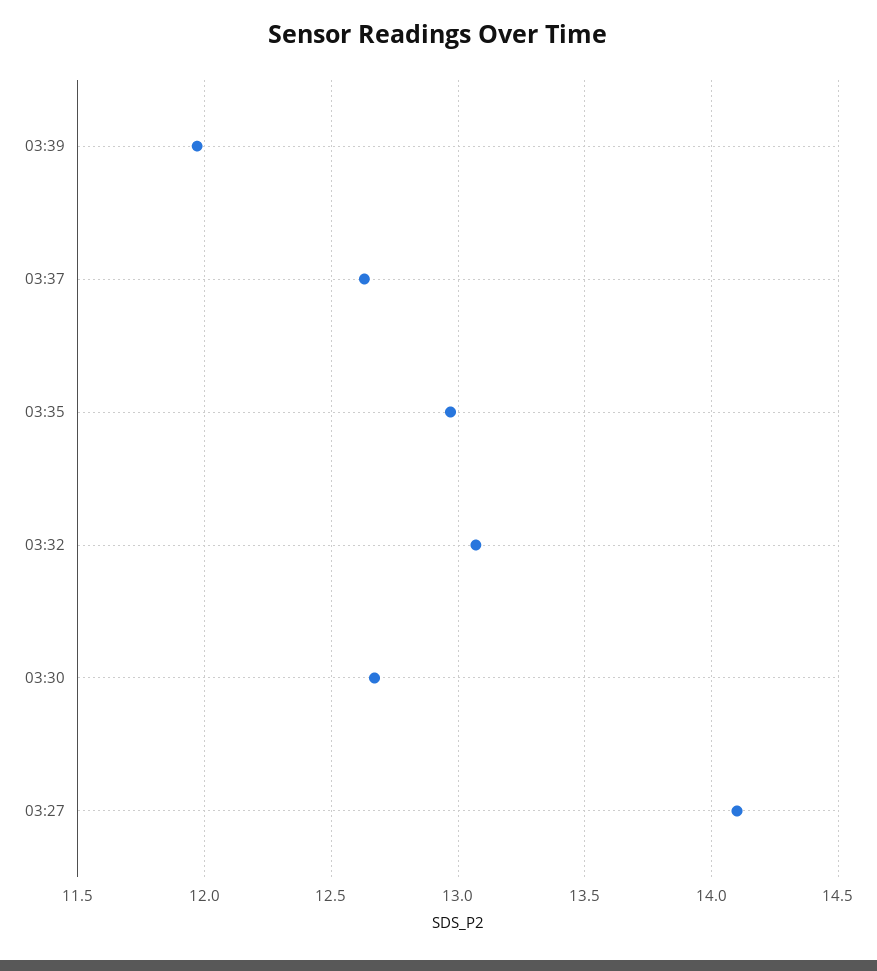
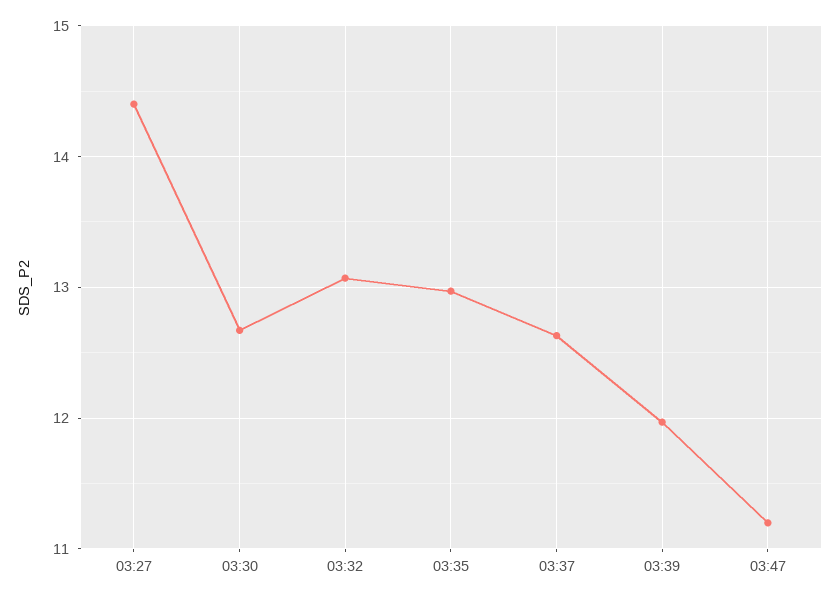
03:27: 14.1 -> 14.4
03:47: none -> 11.2

